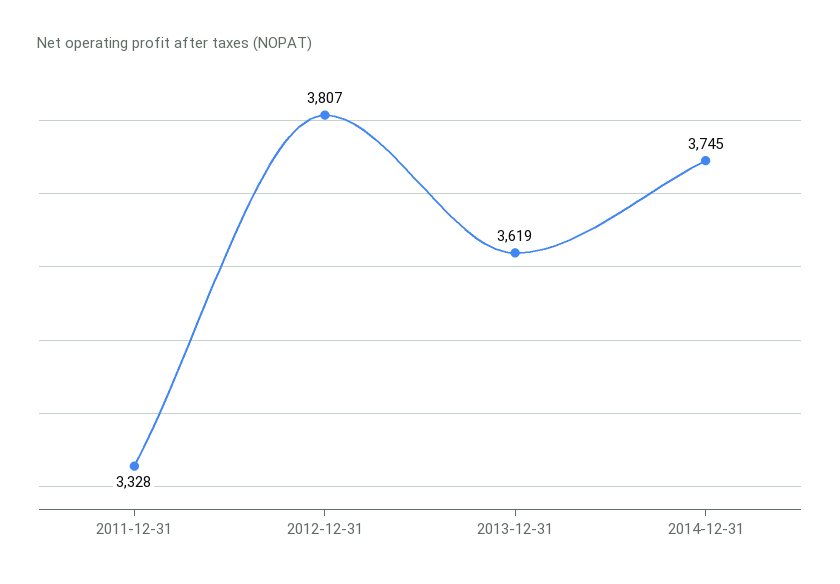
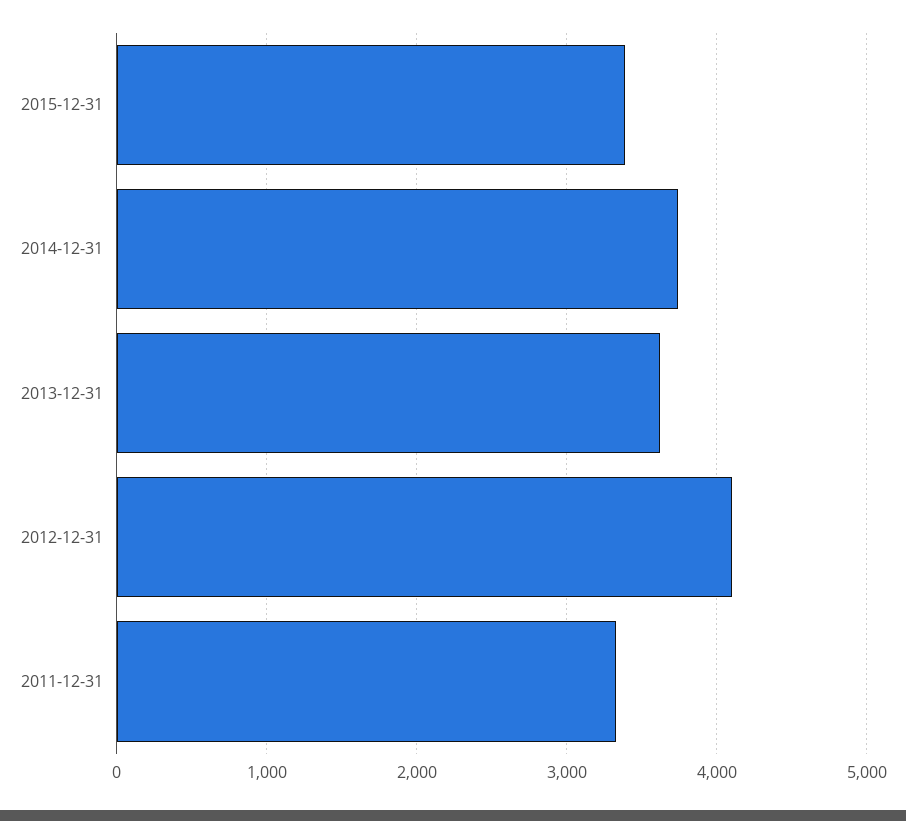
2012-12-31: 3807 -> 4100
2015-12-31: none -> 3400

